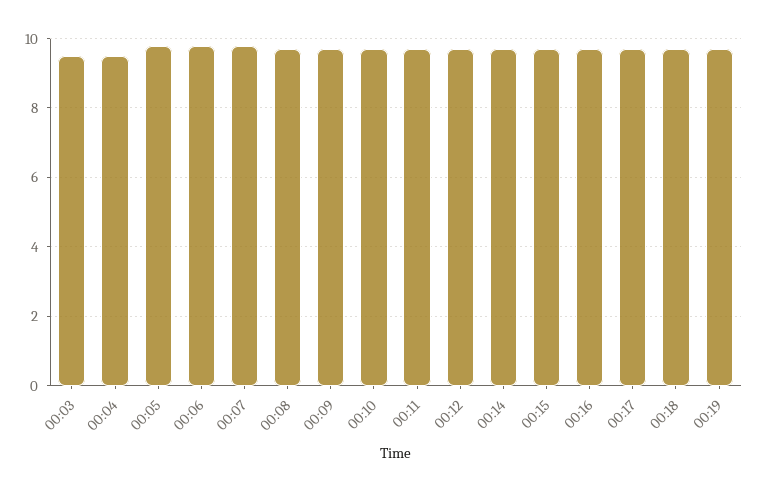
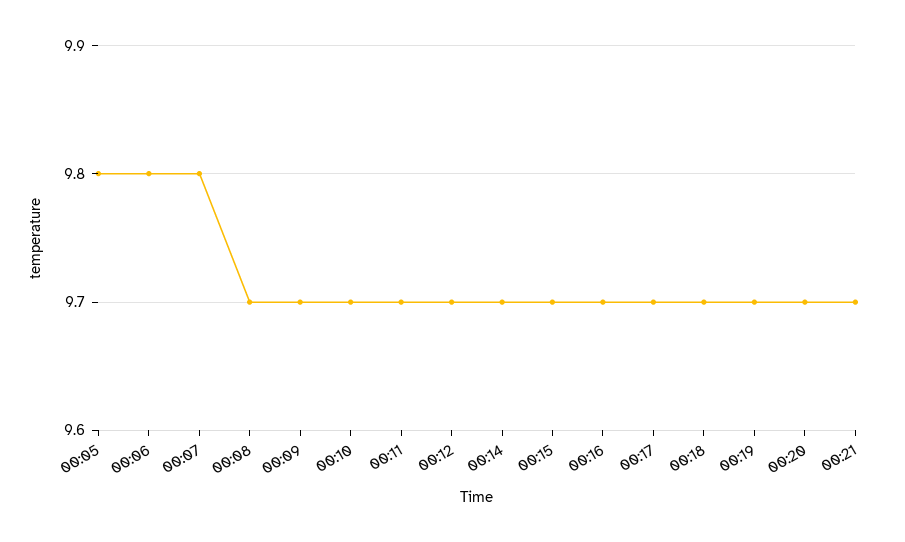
00:03: 9.5 -> none
00:04: 9.5 -> none
00:20: none -> 9.7
00:21: none -> 9.7

